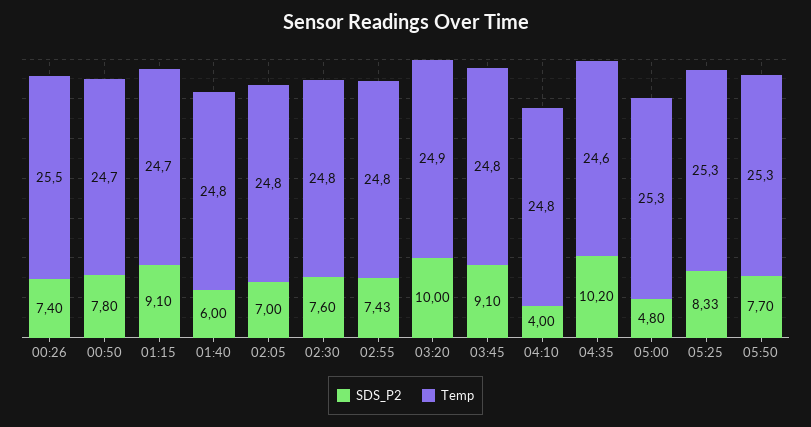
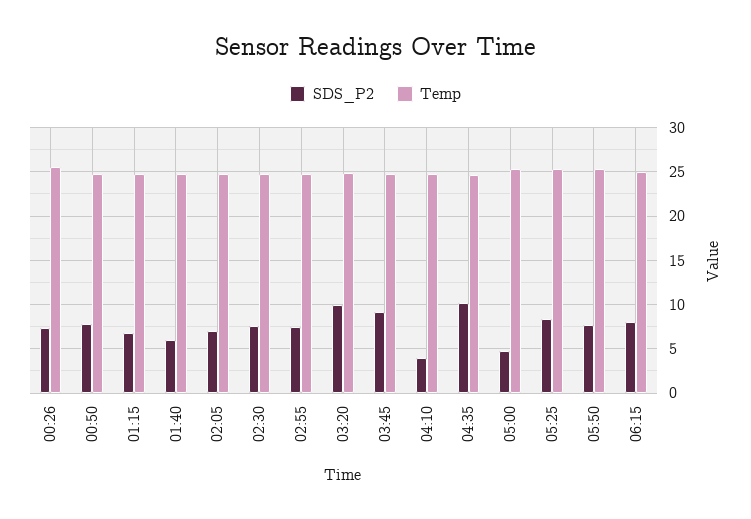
SDS_P2, 01:15: 9.1 -> 7
SDS_P2, 06:15: none -> 8
Temp, 06:15: none -> 25

